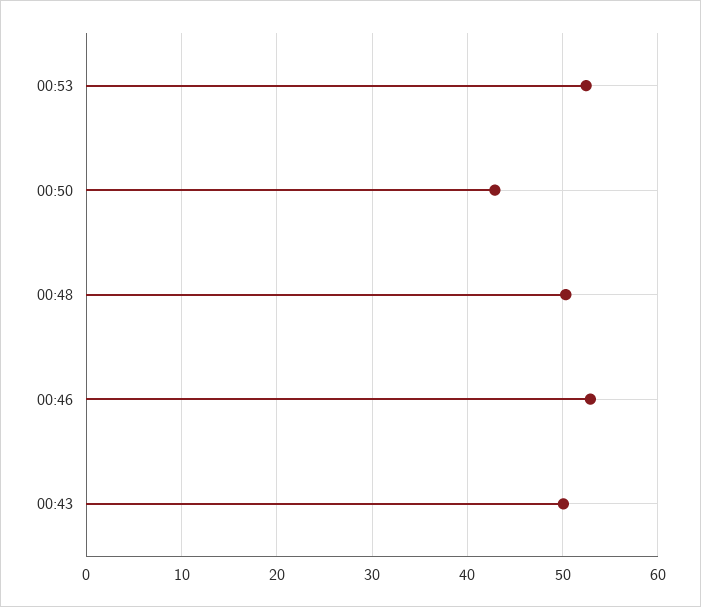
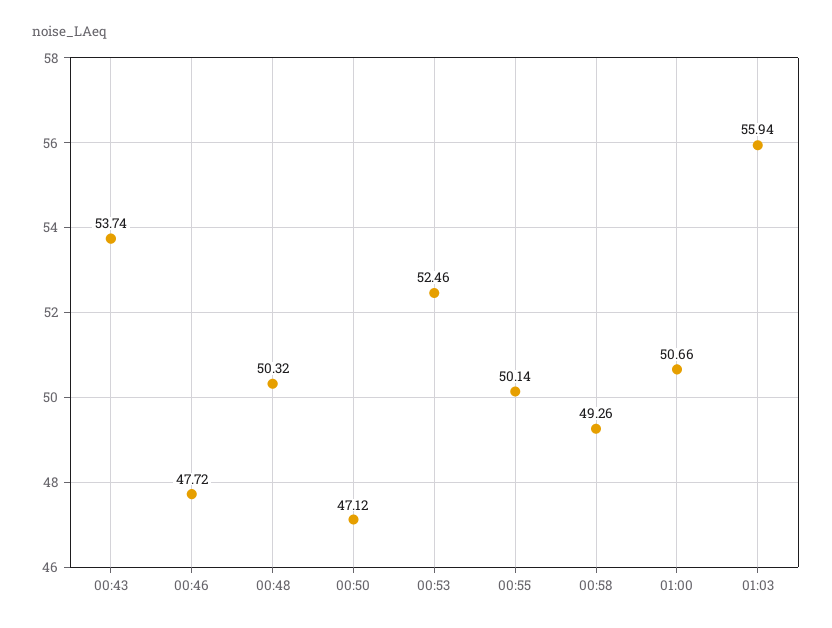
00:50: 43 -> 47.12
00:46: 53 -> 47.72
00:43: 50 -> 53.74
00:55: none -> 50.14
00:58: none -> 49.26
01:00: none -> 50.66
01:03: none -> 55.94

